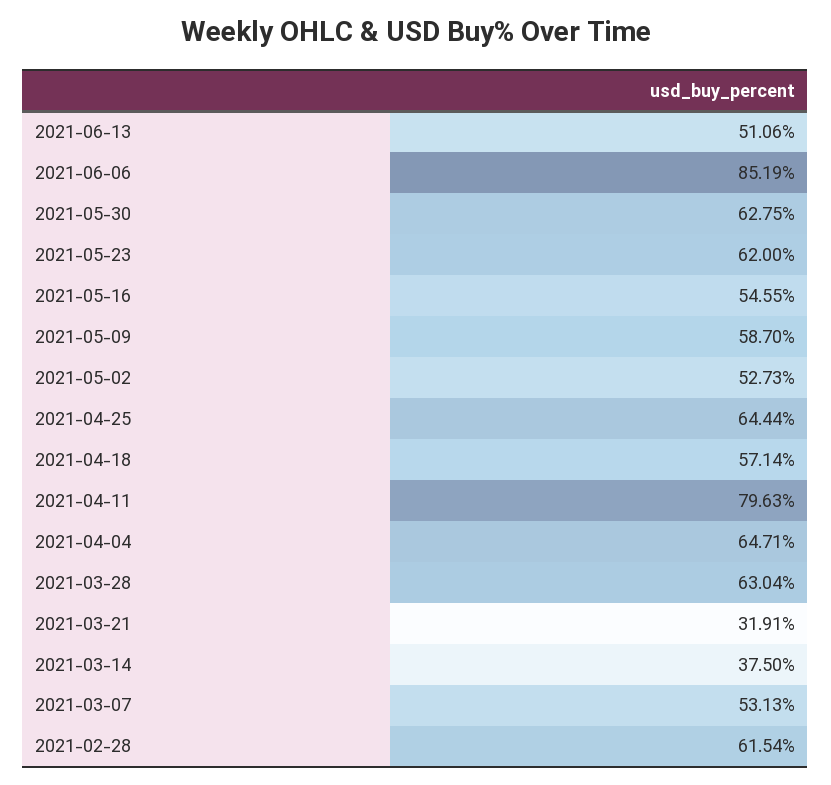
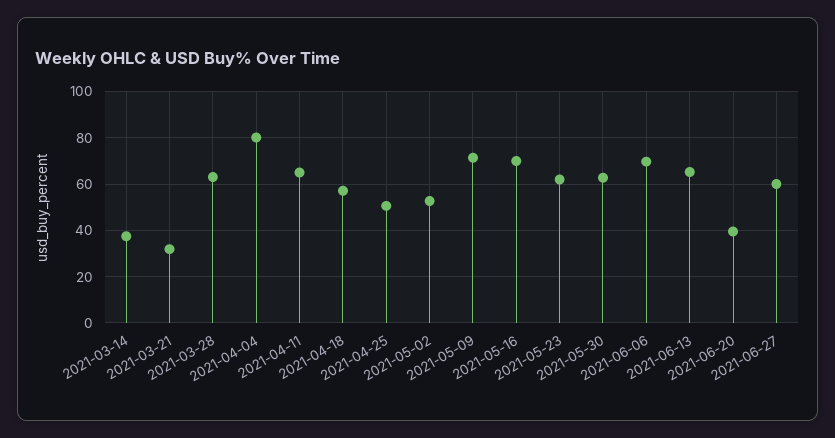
2021-06-13: 51.06 -> 65
2021-06-06: 85.19 -> 70
2021-05-16: 54.55 -> 70
2021-05-09: 58.7 -> 70
2021-04-25: 64.44 -> 50
2021-04-11: 79.63 -> 65
2021-04-04: 64.71 -> 80
2021-03-07: 53.13 -> none
2021-02-28: 61.54 -> none
2021-06-20: none -> 40
2021-06-27: none -> 60

